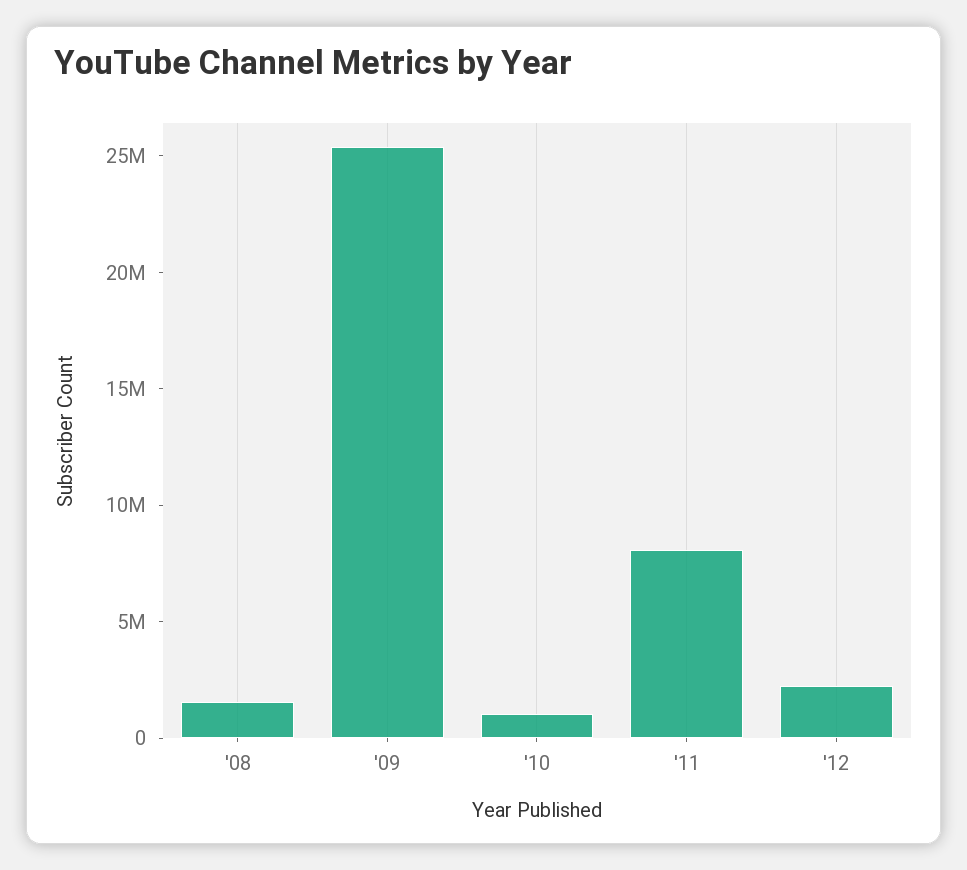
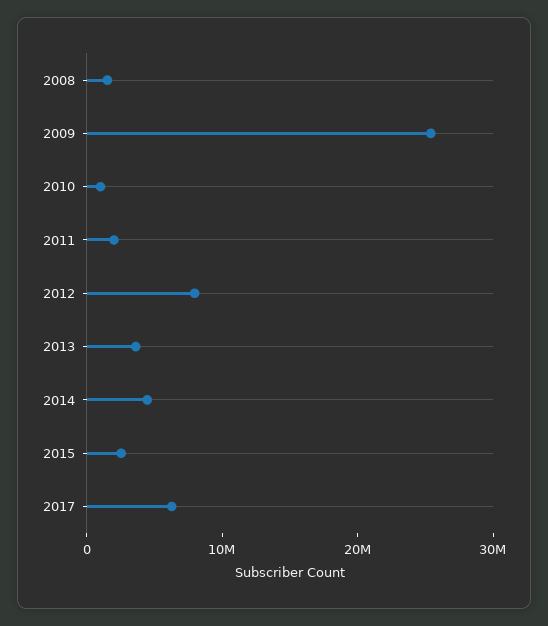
'11: 8000000 -> 2000000
'12: 2000000 -> 8000000
2013: none -> 4000000
2014: none -> 4000000
2015: none -> 2000000
2017: none -> 6000000

